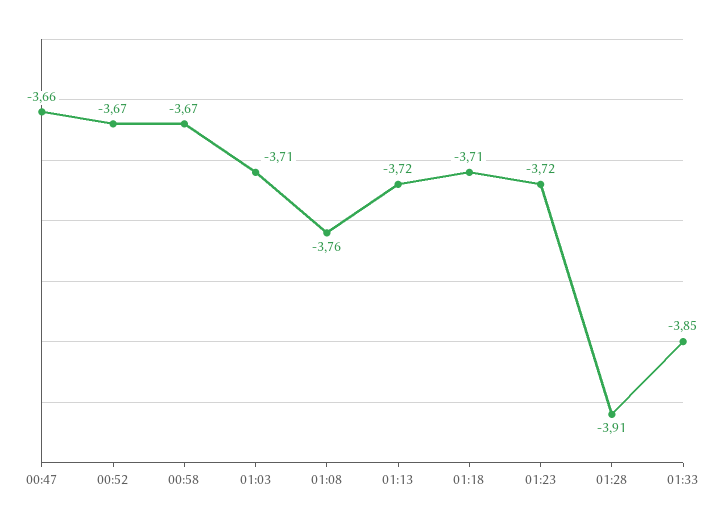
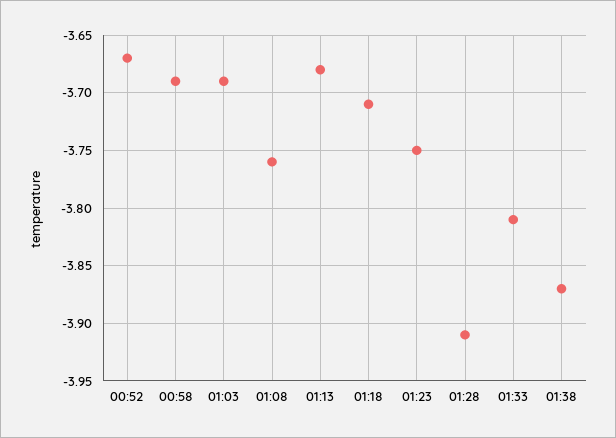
00:47: -3.66 -> none
00:58: -3.67 -> -3.69
01:03: -3.71 -> -3.69
01:13: -3.72 -> -3.68
01:23: -3.72 -> -3.75
01:33: -3.85 -> -3.81
01:38: none -> -3.87

